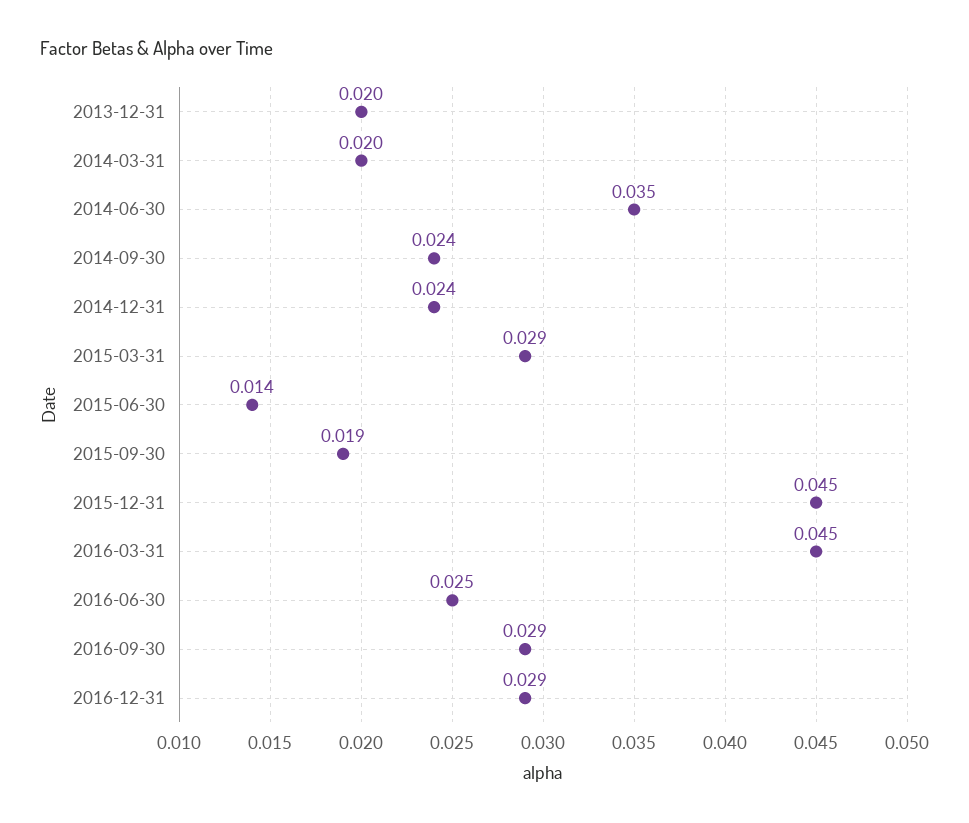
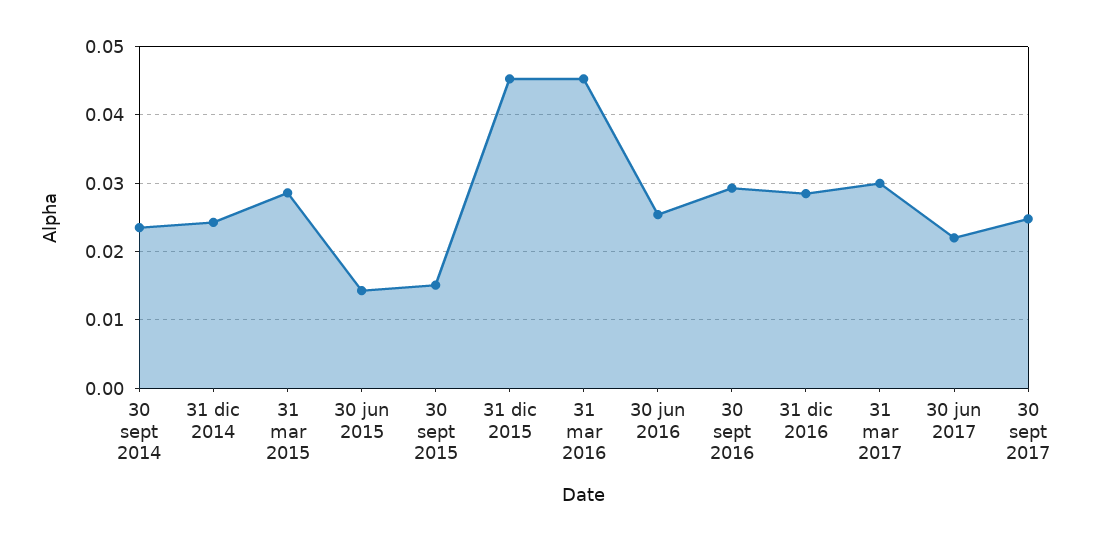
2013-12-31: 0.02 -> none
2014-03-31: 0.02 -> none
2014-06-30: 0.035 -> none
2015-09-30: 0.019 -> 0.015
31 mar 2017: none -> 0.03
30 jun 2017: none -> 0.022
30 sept 2017: none -> 0.025

